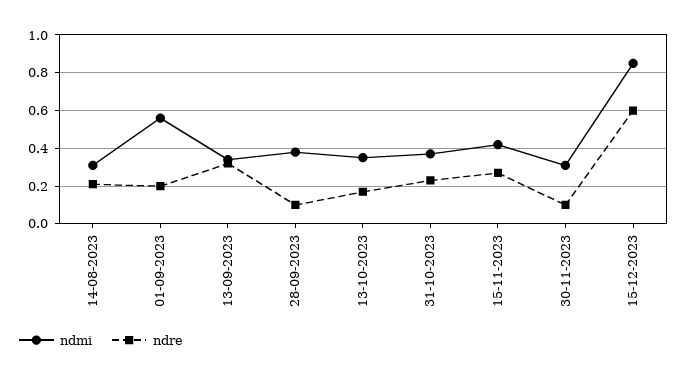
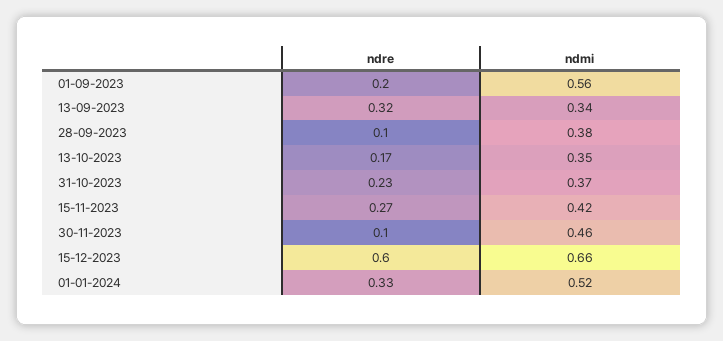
ndmi, 14-08-2023: 0.3 -> none
ndre, 14-08-2023: 0.2 -> none
ndmi, 30-11-2023: 0.3 -> 0.46
ndmi, 15-12-2023: 0.85 -> 0.66
ndre, 01-01-2024: none -> 0.33
ndmi, 01-01-2024: none -> 0.52

